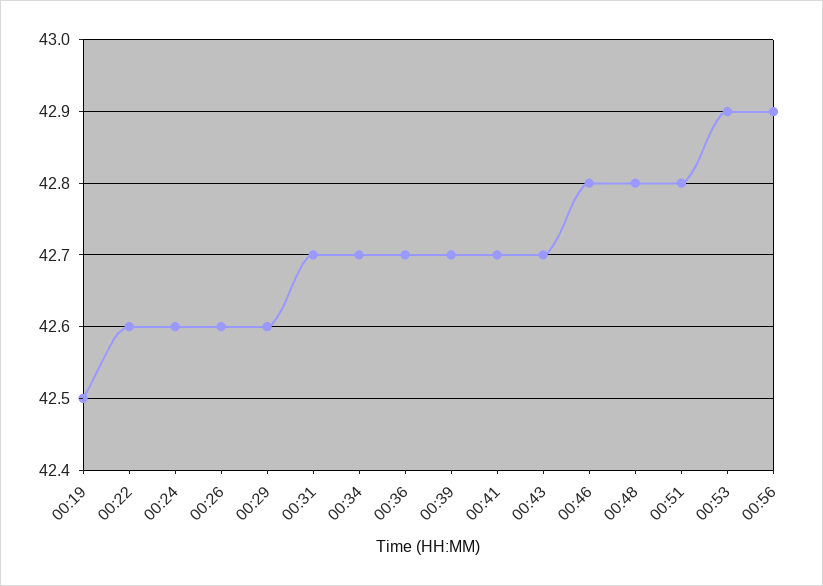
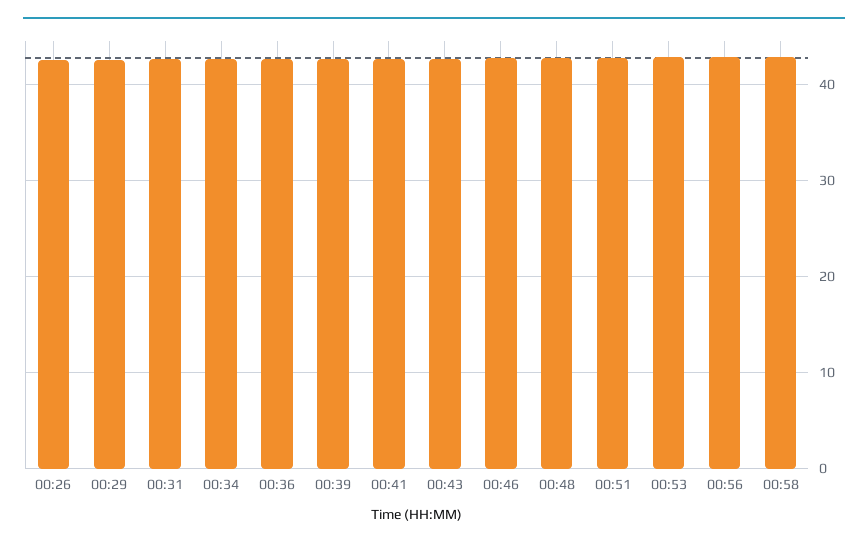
00:19: 42.5 -> none
00:22: 42.6 -> none
00:24: 42.6 -> none
00:58: none -> 43

